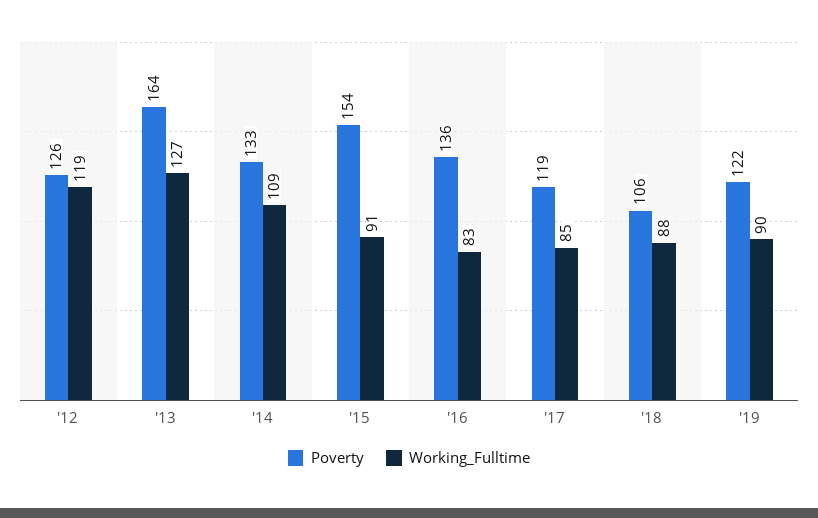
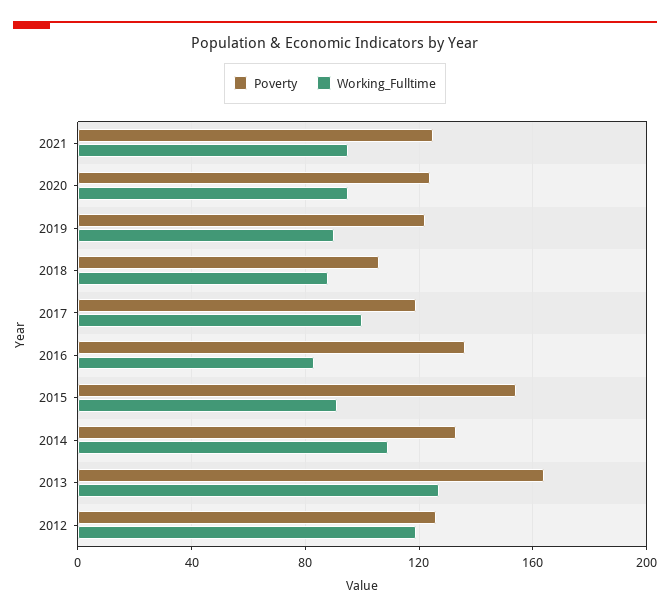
Working_Fulltime, '17: 85 -> 100
Poverty, 2021: none -> 125
Working_Fulltime, 2021: none -> 95
Poverty, 2020: none -> 125
Working_Fulltime, 2020: none -> 95

